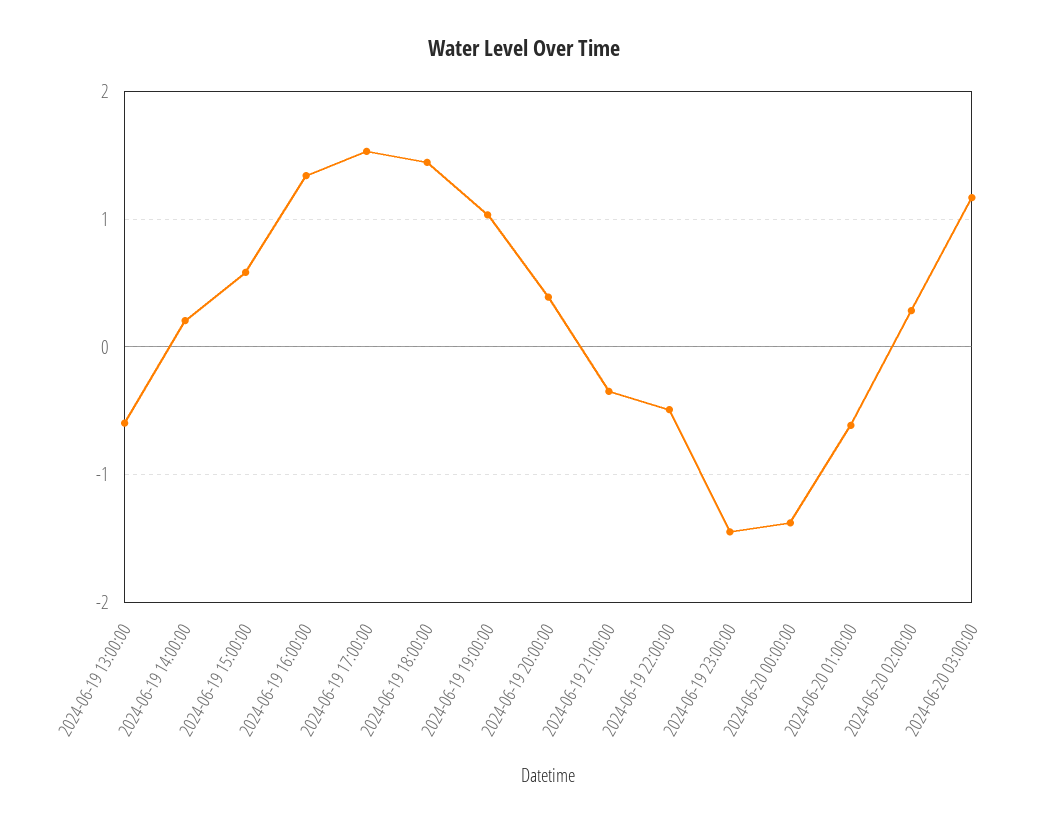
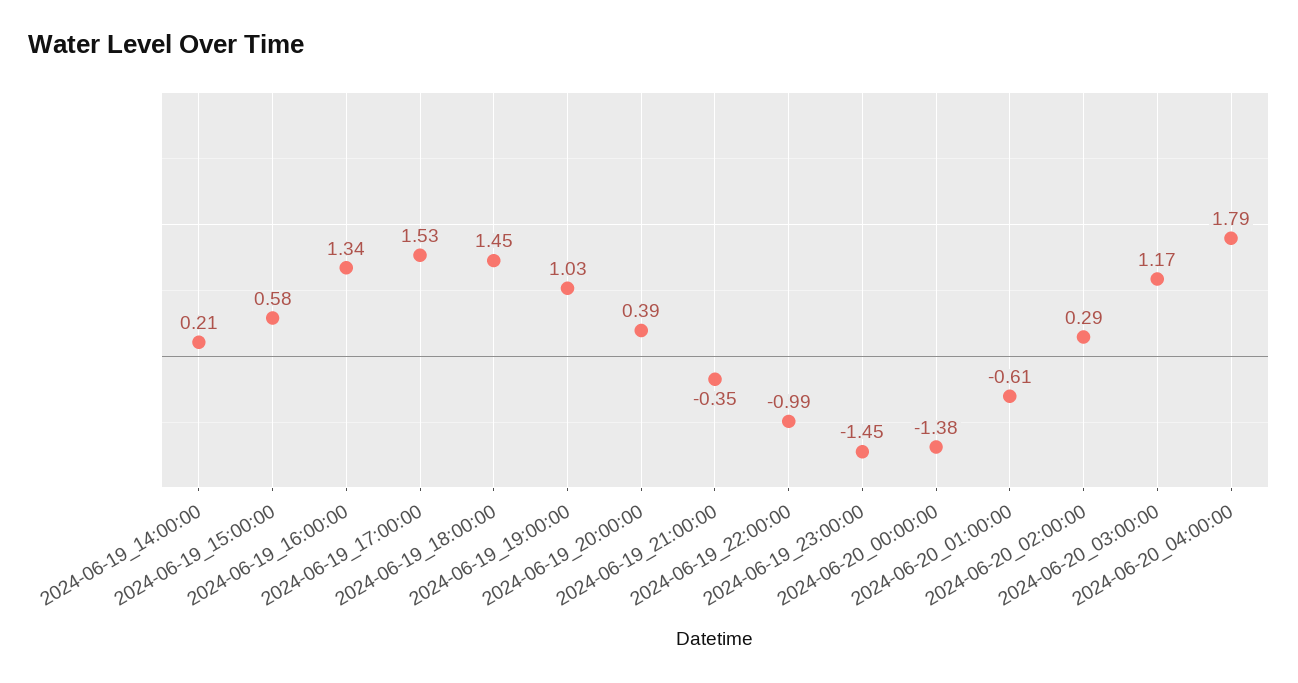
2024-06-19 13:00:00: -0.6 -> none
2024-06-19 22:00:00: -0.5 -> -0.99
2024-06-20_04:00:00: none -> 1.79

